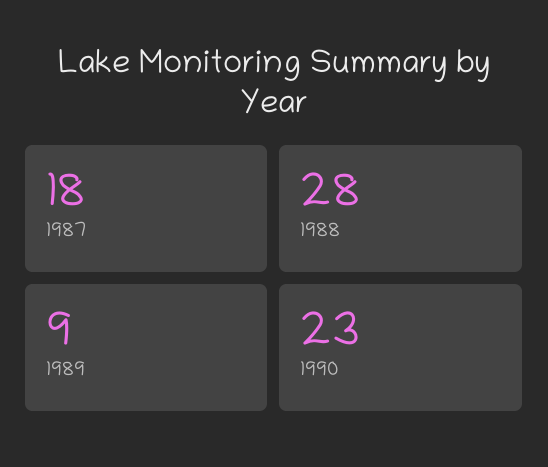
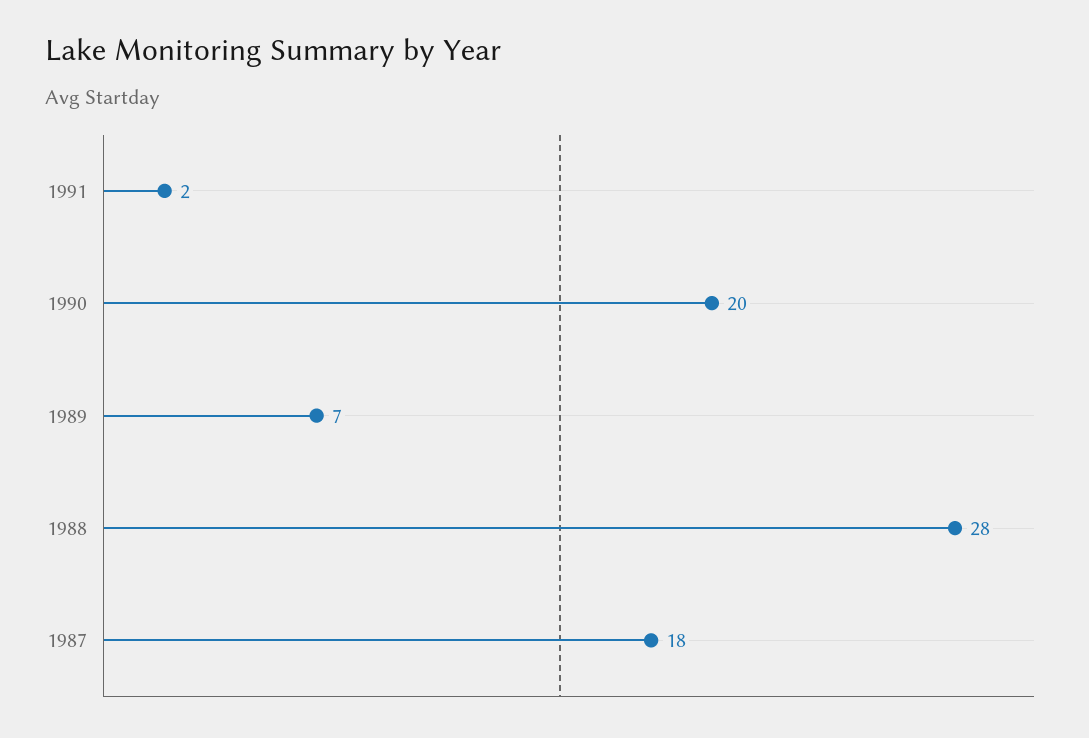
1989: 9 -> 7
1990: 23 -> 20
1991: none -> 2

